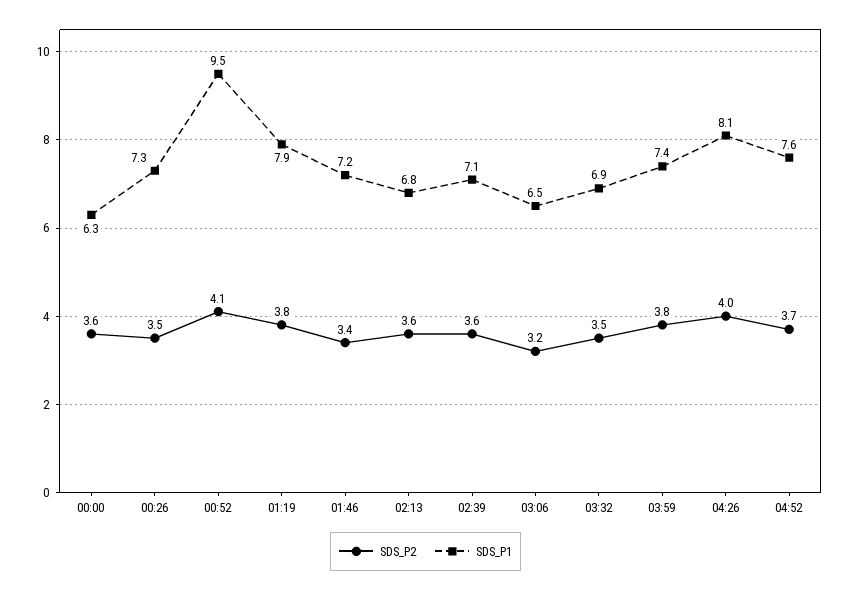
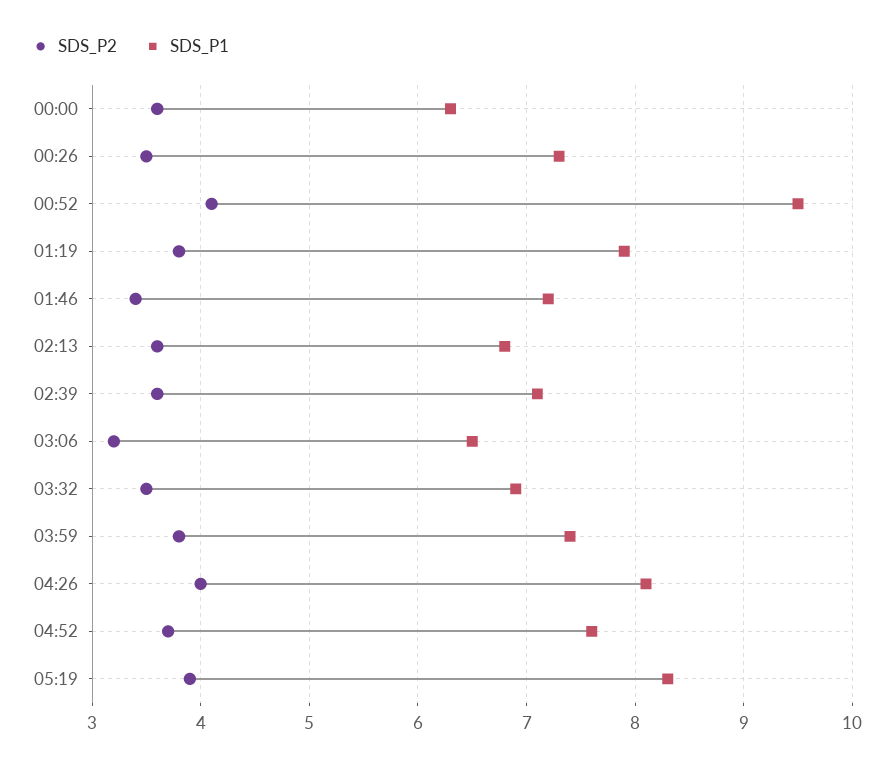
SDS_P2, 05:19: none -> 3.9
SDS_P1, 05:19: none -> 8.3

